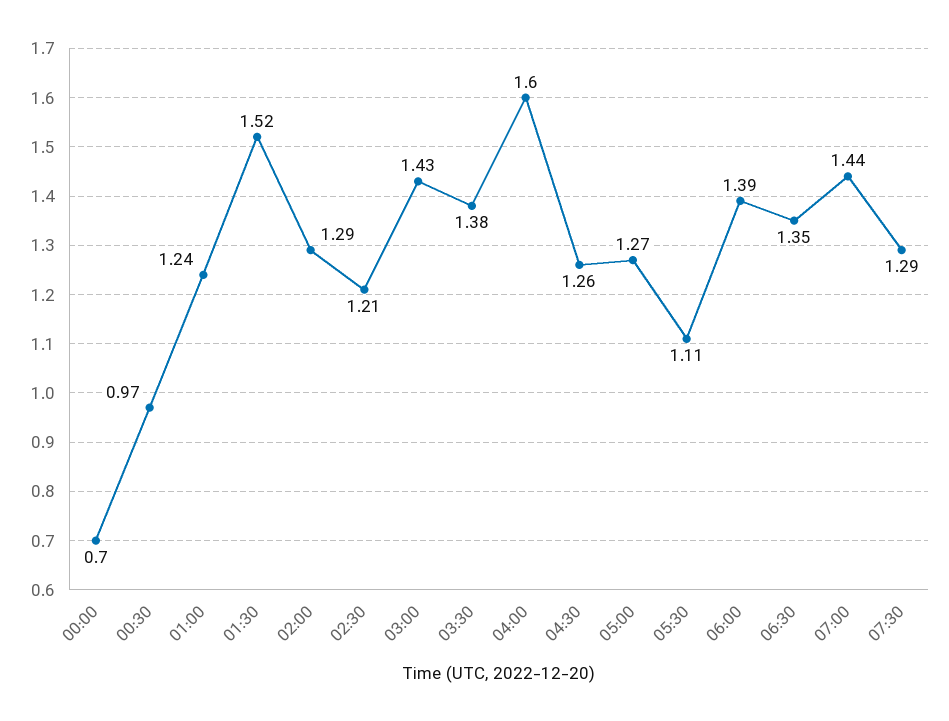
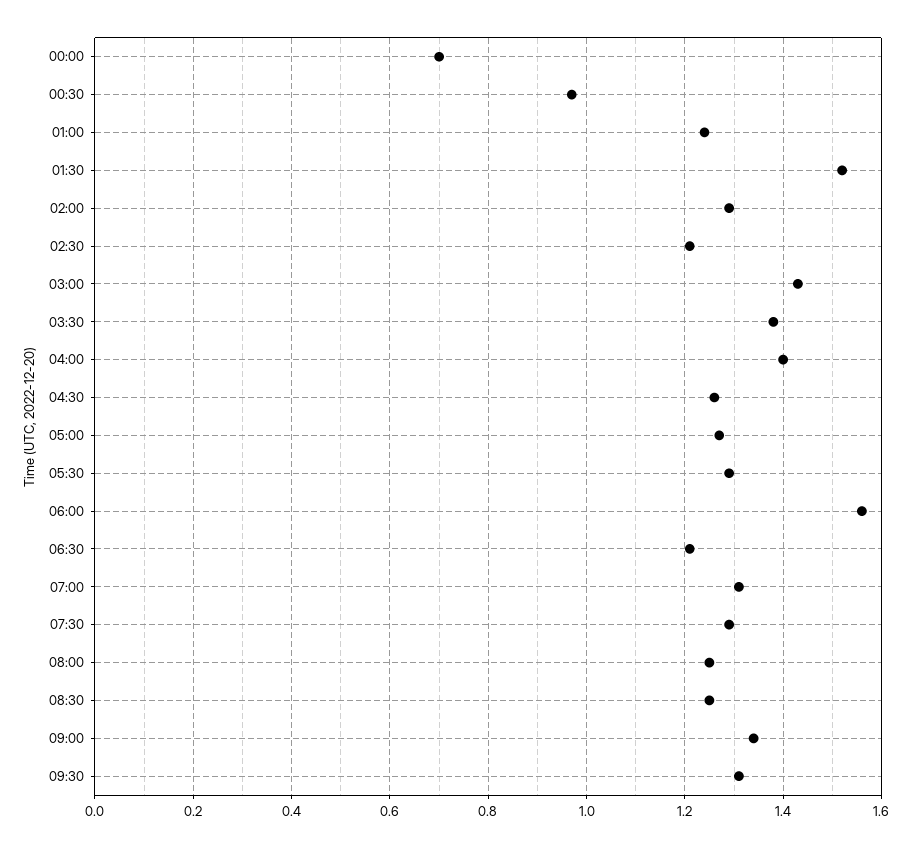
04:00: 1.6 -> 1.4
05:30: 1.11 -> 1.3
06:00: 1.39 -> 1.55
06:30: 1.35 -> 1.2
07:00: 1.44 -> 1.3
08:00: none -> 1.25
08:30: none -> 1.25
09:00: none -> 1.35
09:30: none -> 1.3

